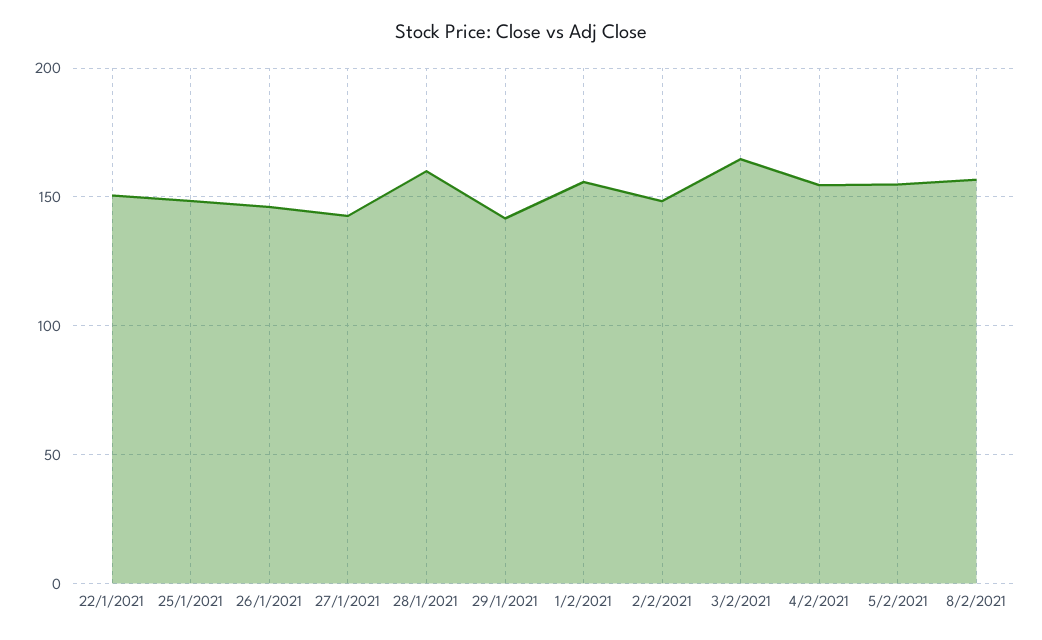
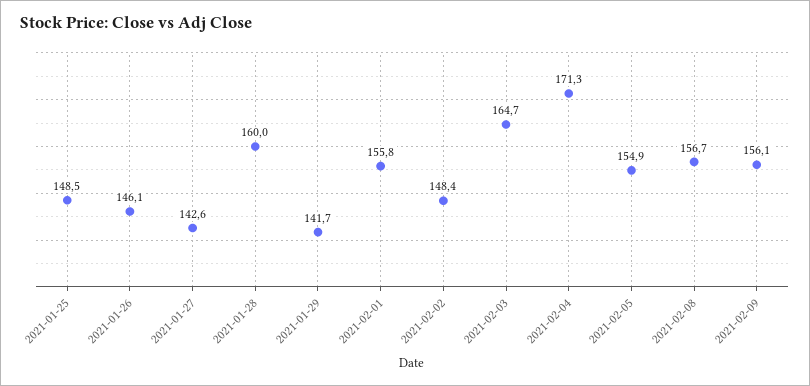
22/1/2021: 150 -> none
4/2/2021: 155 -> 171.3
2021-02-09: none -> 156.1

